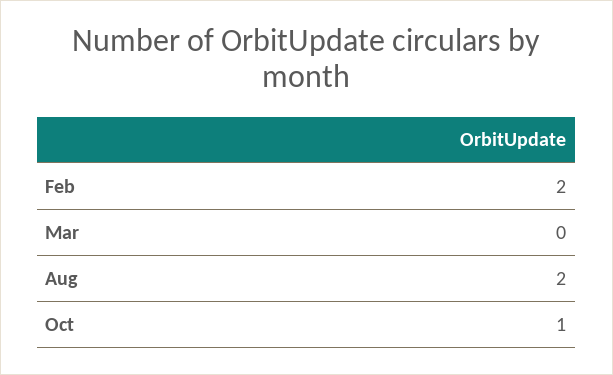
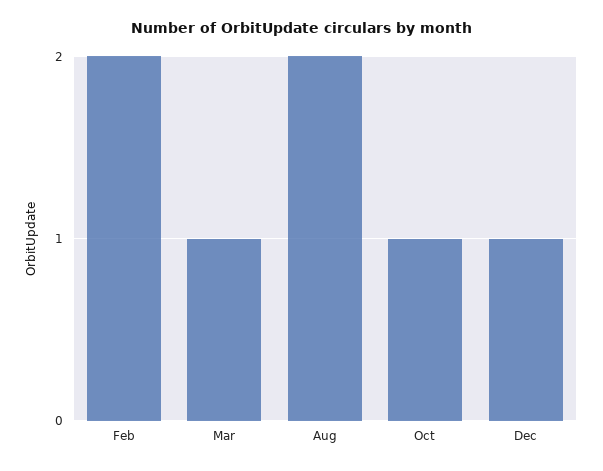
Mar: 0 -> 1
Dec: none -> 1

